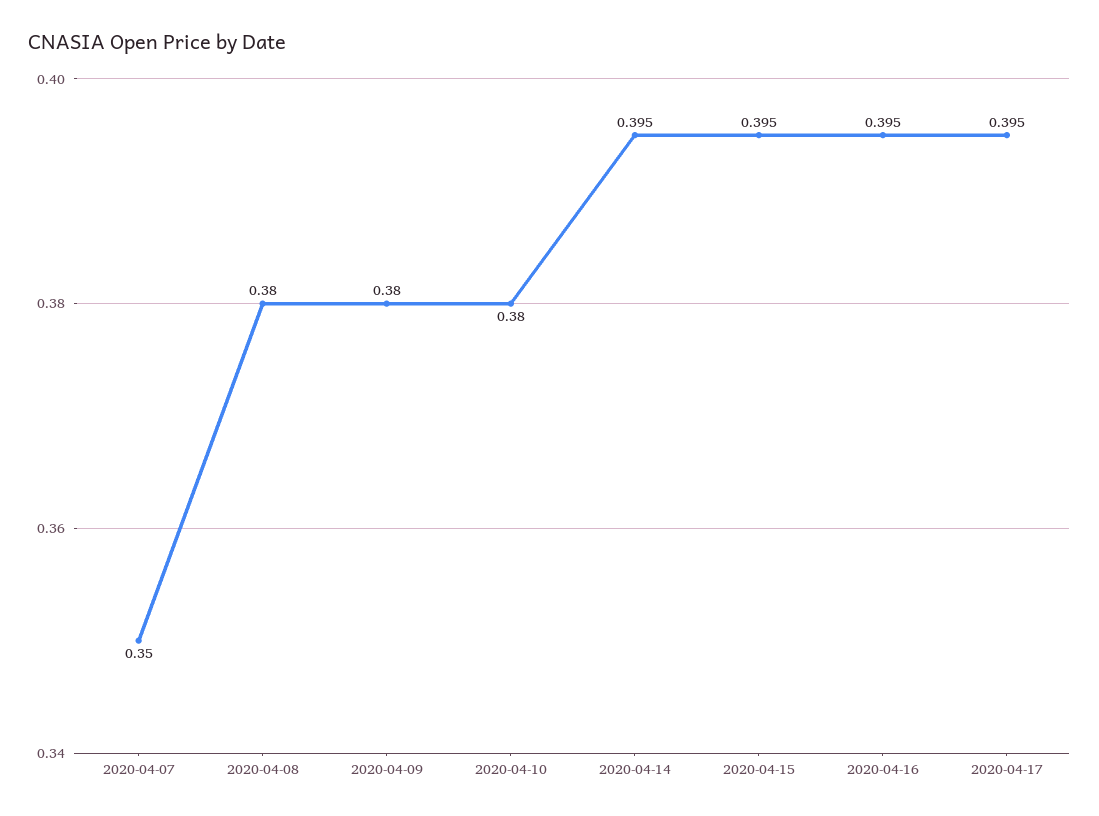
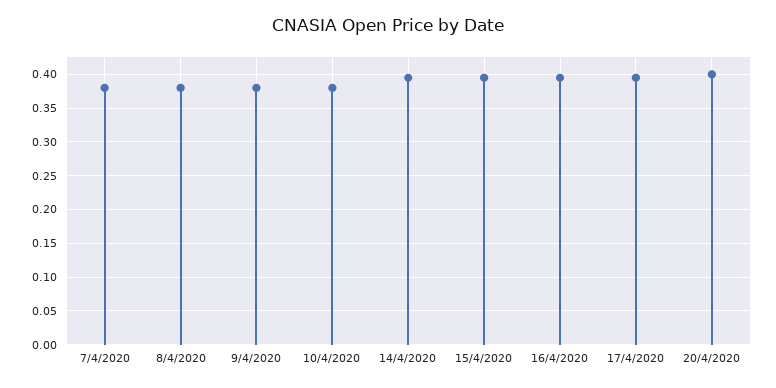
2020-04-07: 0.35 -> 0.38
20/4/2020: none -> 0.4

